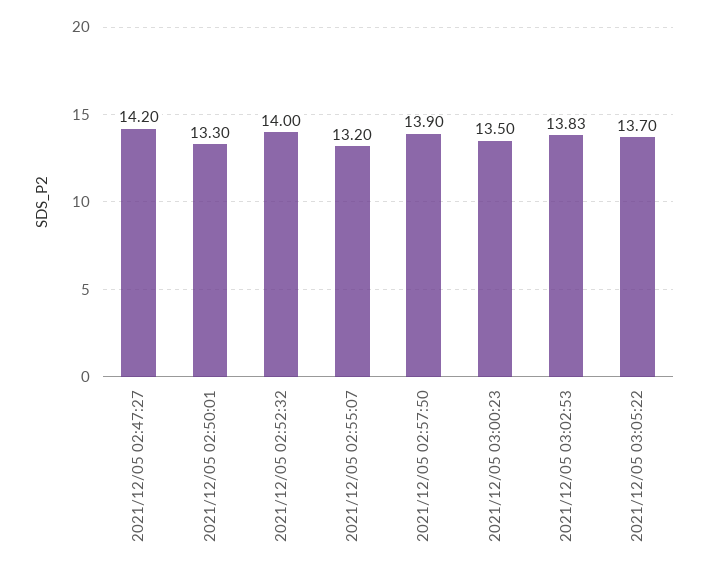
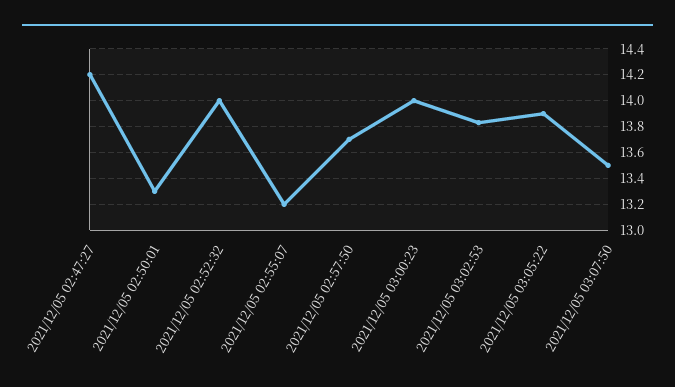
2021/12/05 02:57:50: 13.9 -> 13.7
2021/12/05 03:00:23: 13.5 -> 14
2021/12/05 03:05:22: 13.7 -> 13.9
2021/12/05 03:07:50: none -> 13.5

